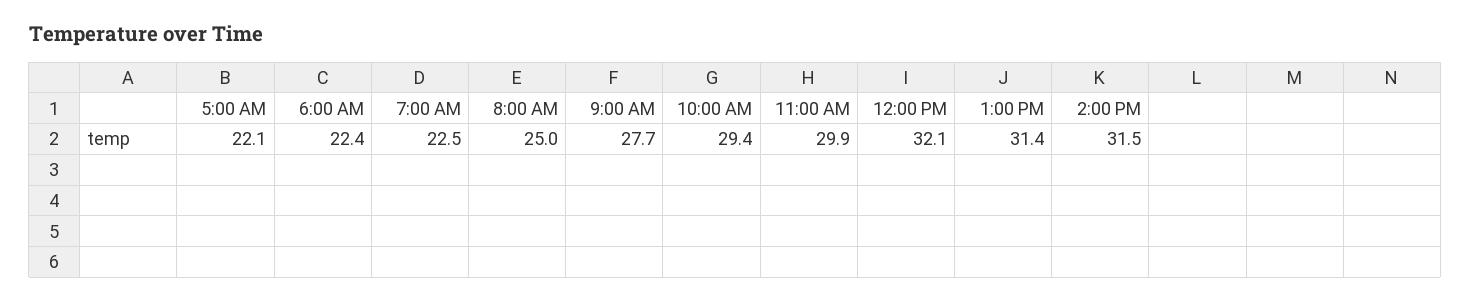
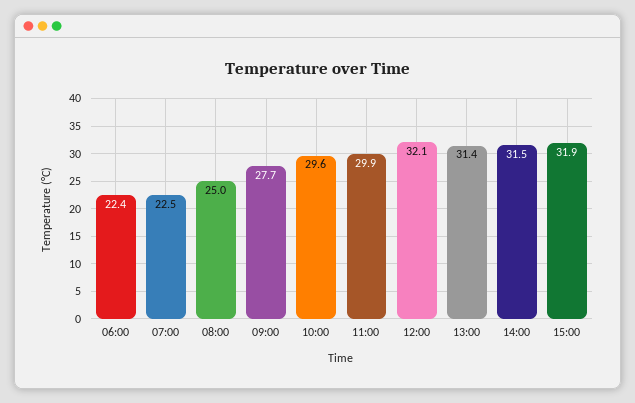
5:00 AM: 22.1 -> none
10:00 AM: 29.4 -> 29.6
15:00: none -> 31.9

